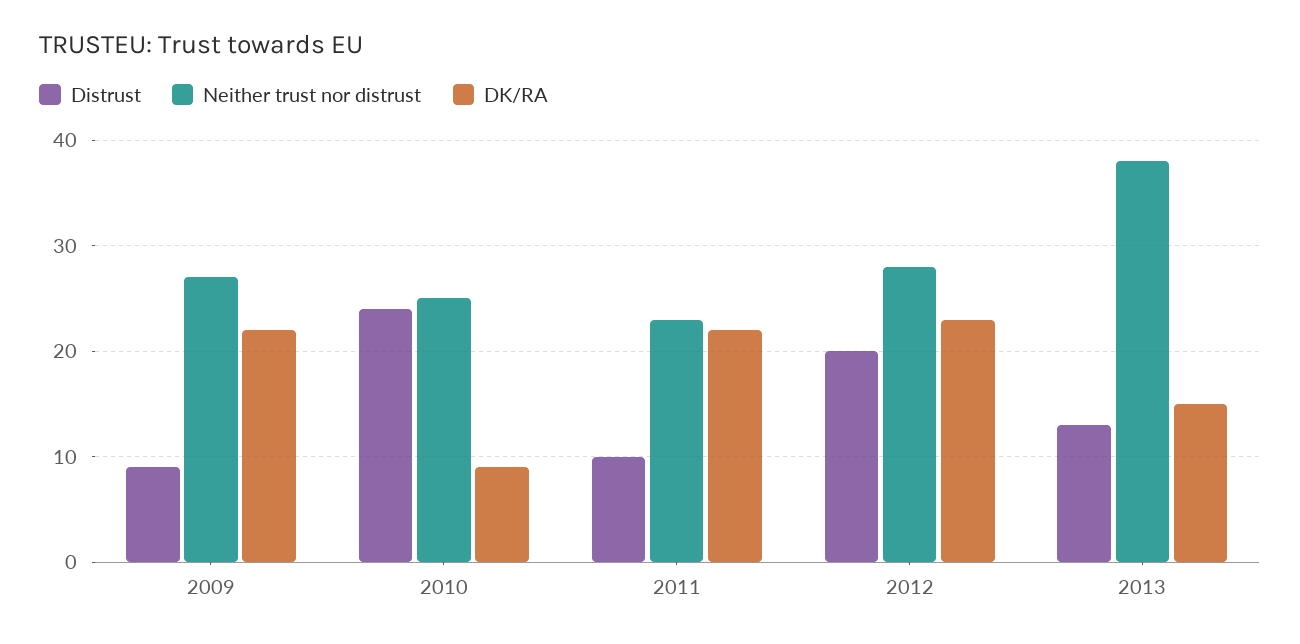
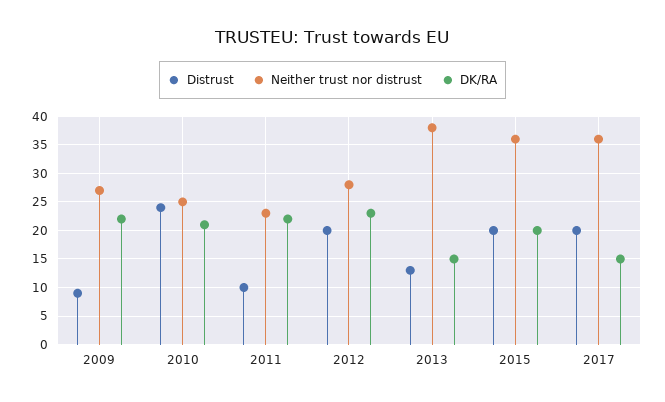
DK/RA, 2010: 9 -> 20
Distrust, 2015: none -> 20
Neither trust nor distrust, 2015: none -> 35
DK/RA, 2015: none -> 20
Distrust, 2017: none -> 20
Neither trust nor distrust, 2017: none -> 35
DK/RA, 2017: none -> 15

